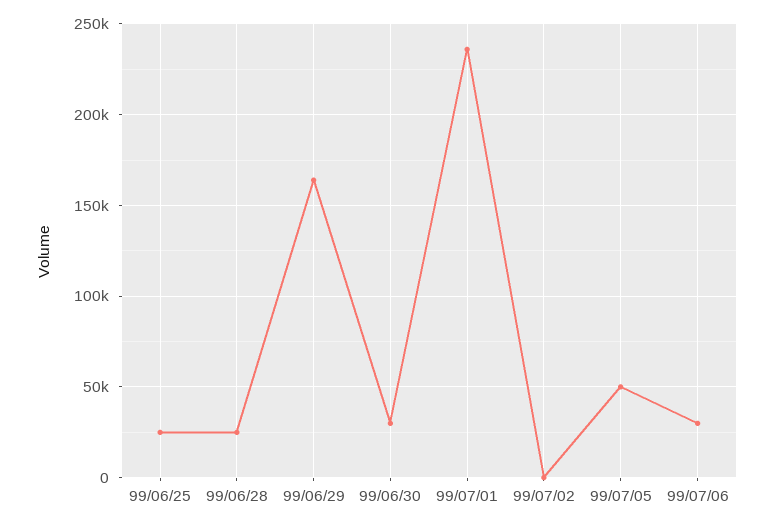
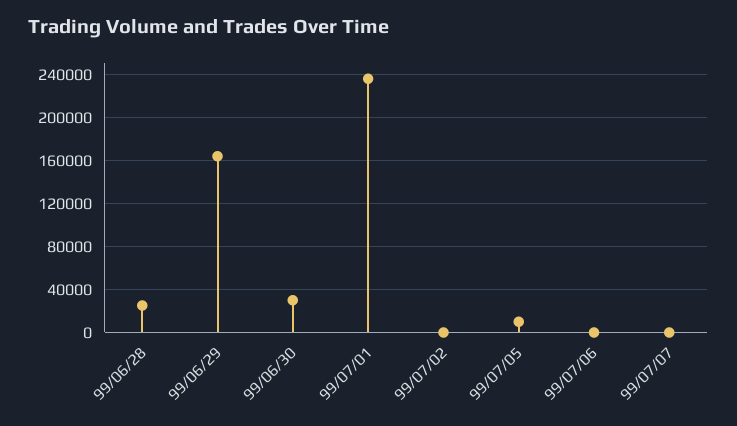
99/06/25: 25000 -> none
99/07/05: 50000 -> 10000
99/07/06: 30000 -> 0
99/07/07: none -> 0

